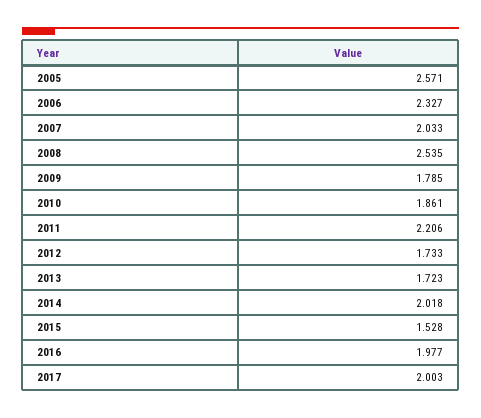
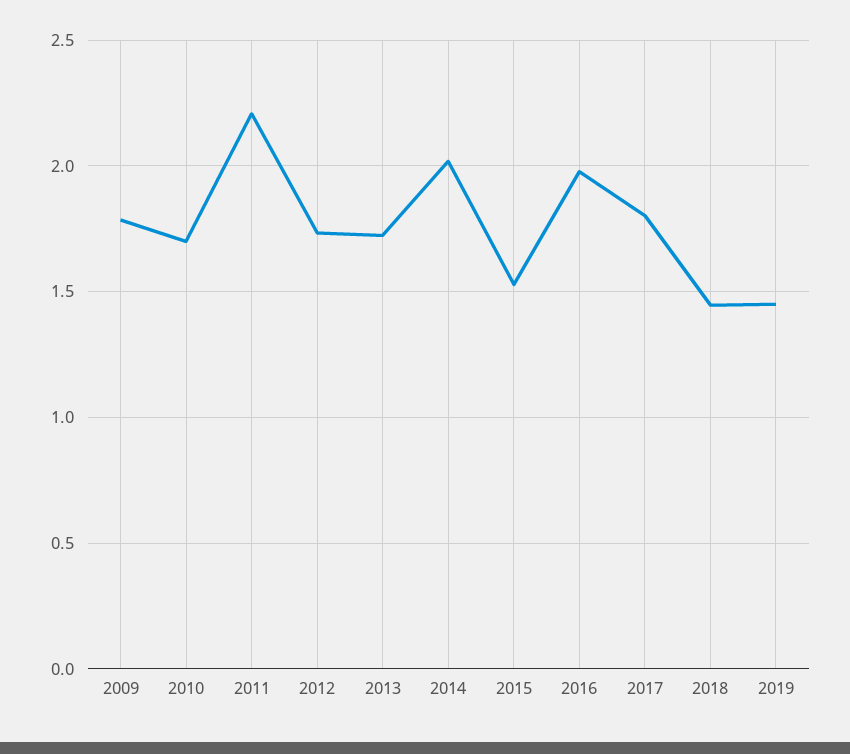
2005: 2.571 -> none
2006: 2.327 -> none
2007: 2.033 -> none
2008: 2.535 -> none
2010: 1.861 -> 1.7
2017: 2.003 -> 1.8
2018: none -> 1.45
2019: none -> 1.45

